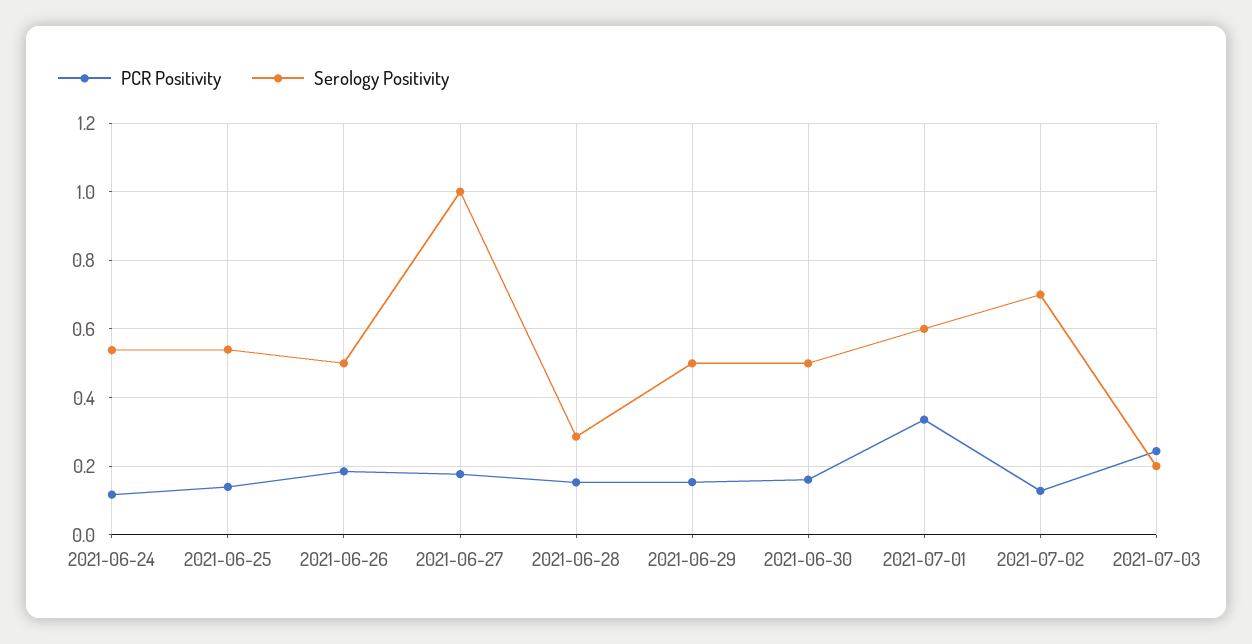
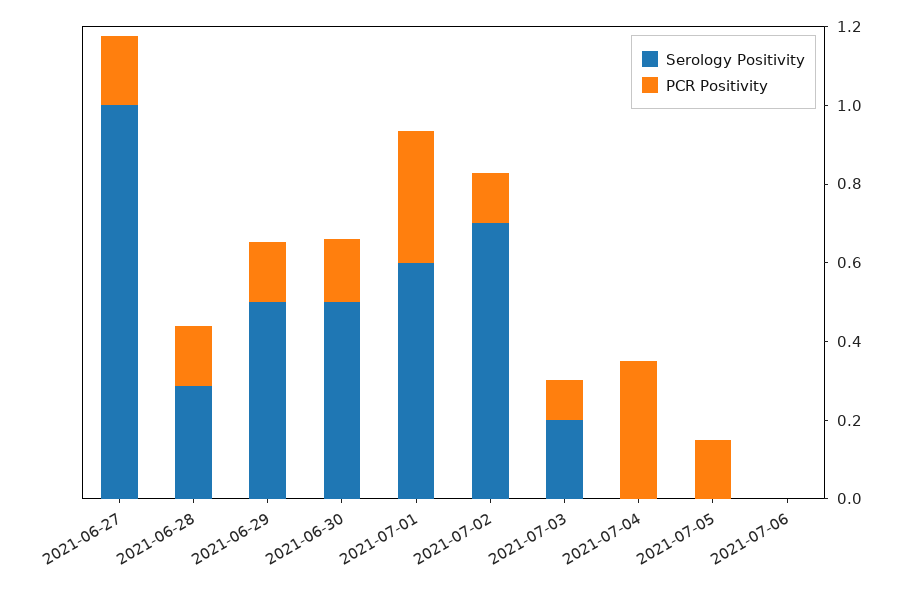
PCR Positivity, 2021-06-24: 0.12 -> none
Serology Positivity, 2021-06-24: 0.54 -> none
PCR Positivity, 2021-06-25: 0.14 -> none
Serology Positivity, 2021-06-25: 0.54 -> none
PCR Positivity, 2021-06-26: 0.18 -> none
Serology Positivity, 2021-06-26: 0.5 -> none
PCR Positivity, 2021-07-03: 0.24 -> 0.1
Serology Positivity, 2021-07-04: none -> 0
PCR Positivity, 2021-07-04: none -> 0.35
Serology Positivity, 2021-07-05: none -> 0
PCR Positivity, 2021-07-05: none -> 0.15
Serology Positivity, 2021-07-06: none -> 0
PCR Positivity, 2021-07-06: none -> 0

